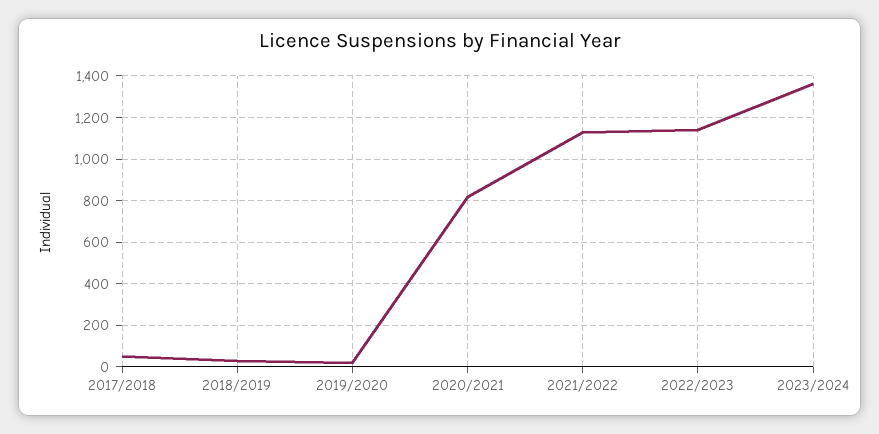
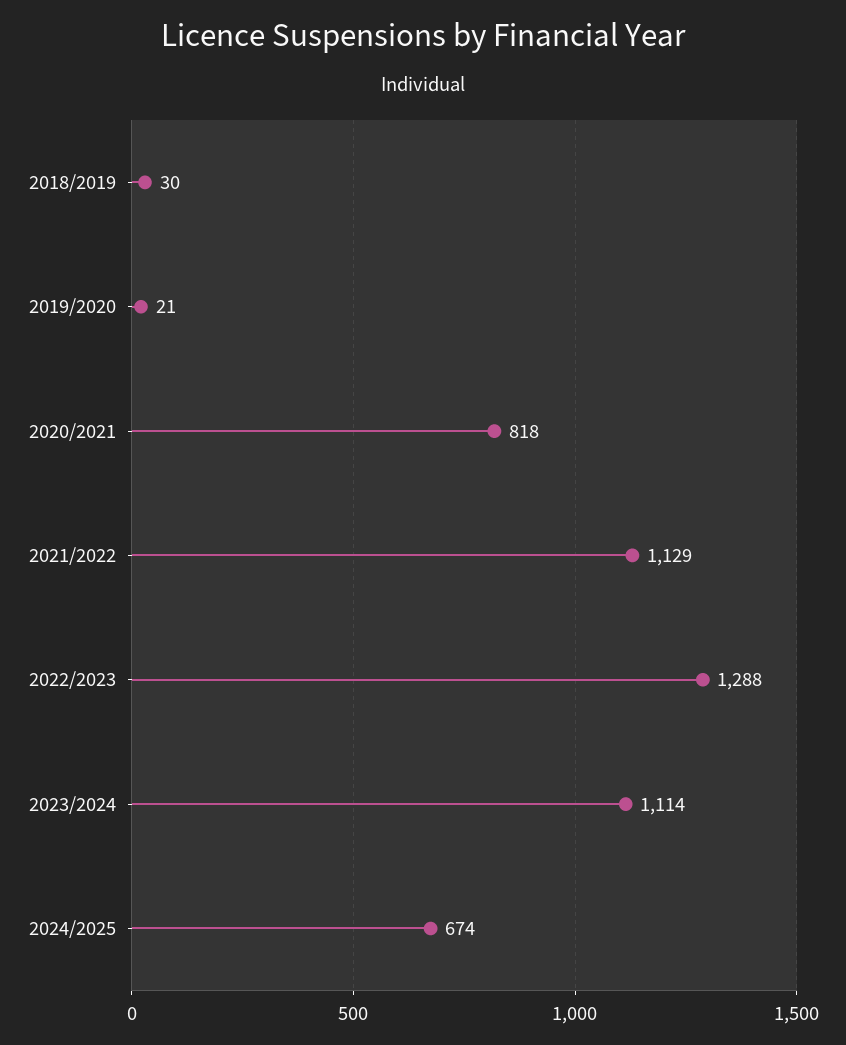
2017/2018: 50 -> none
2022/2023: 1150 -> 1288
2023/2024: 1350 -> 1114
2024/2025: none -> 674

